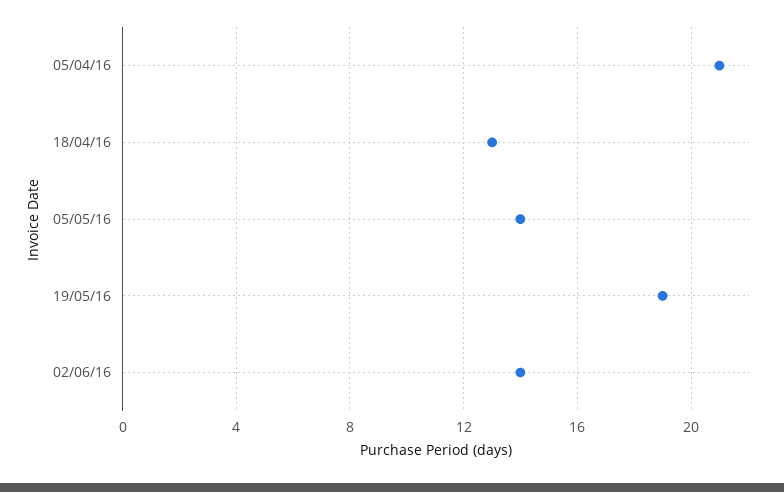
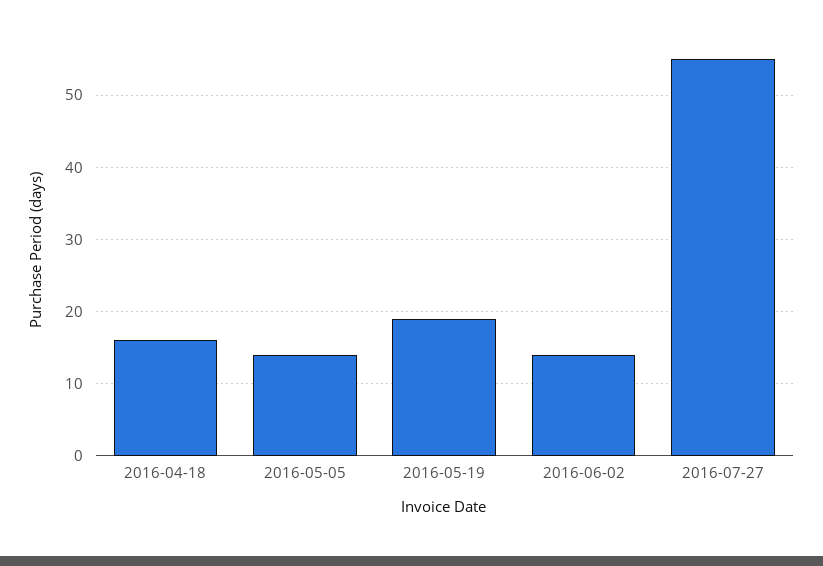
05/04/16: 21 -> none
18/04/16: 13 -> 16
2016-07-27: none -> 55

